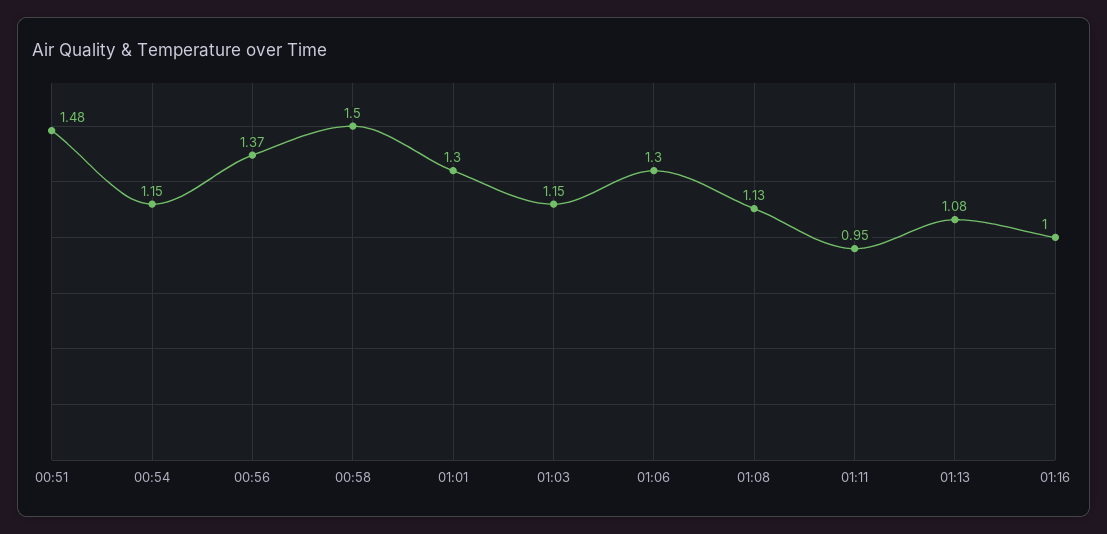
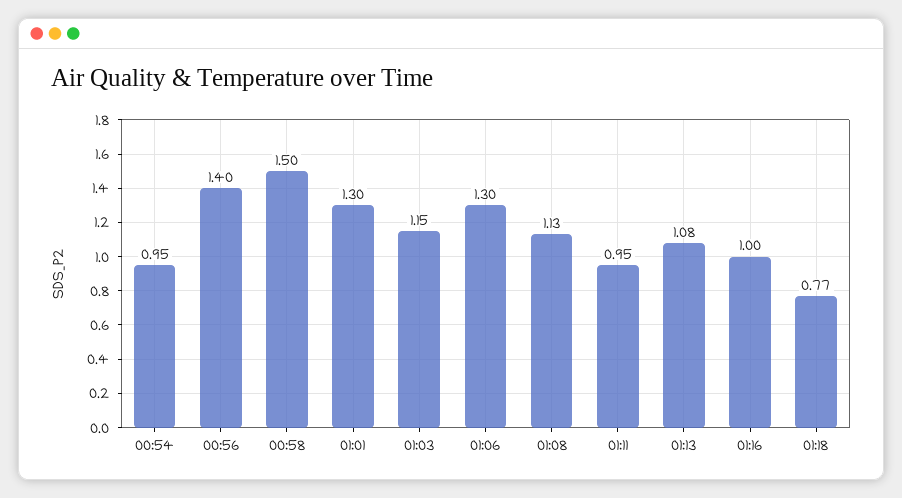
00:51: 1.48 -> none
00:54: 1.15 -> 0.95
00:56: 1.37 -> 1.4
01:18: none -> 0.77

